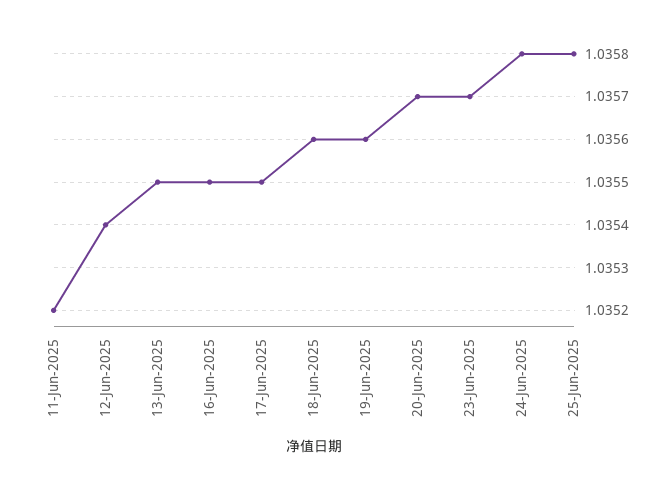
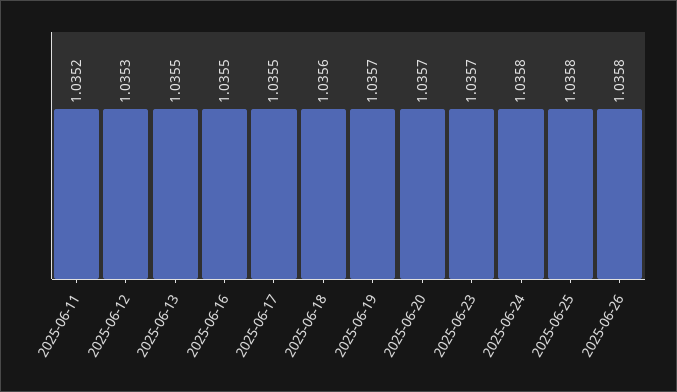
12-Jun-2025: 1.0354 -> 1.0353
19-Jun-2025: 1.0356 -> 1.0357
2025-06-26: none -> 1.0358

